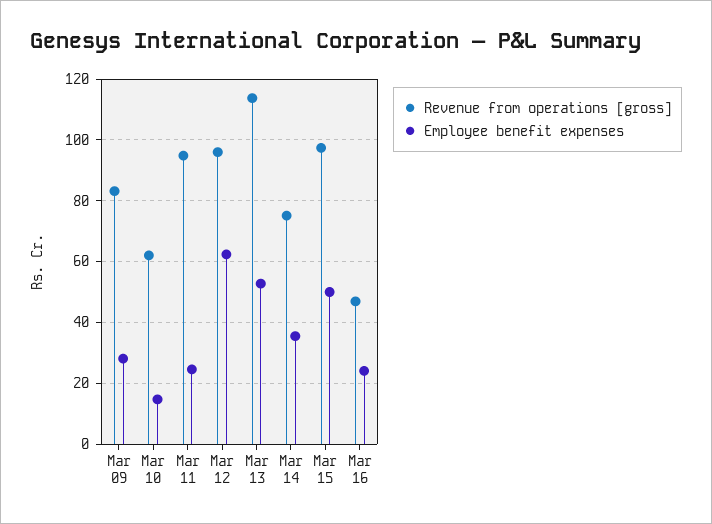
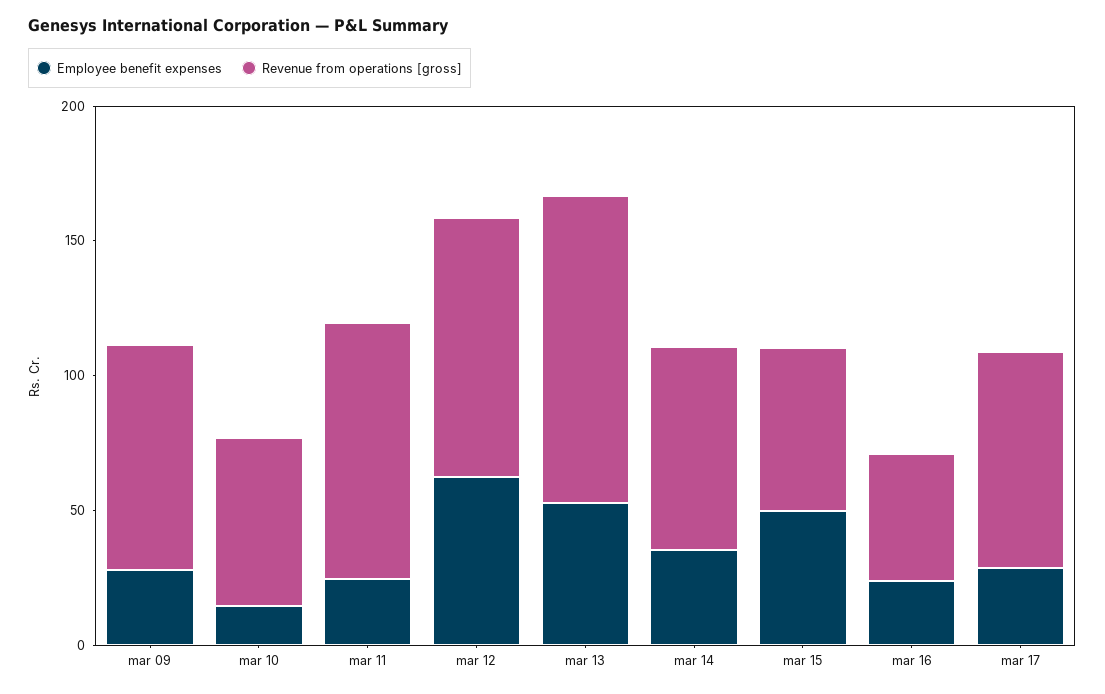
Revenue from operations [gross], Mar 15: 98 -> 60
Employee benefit expenses, mar 17: none -> 30
Revenue from operations [gross], mar 17: none -> 80

